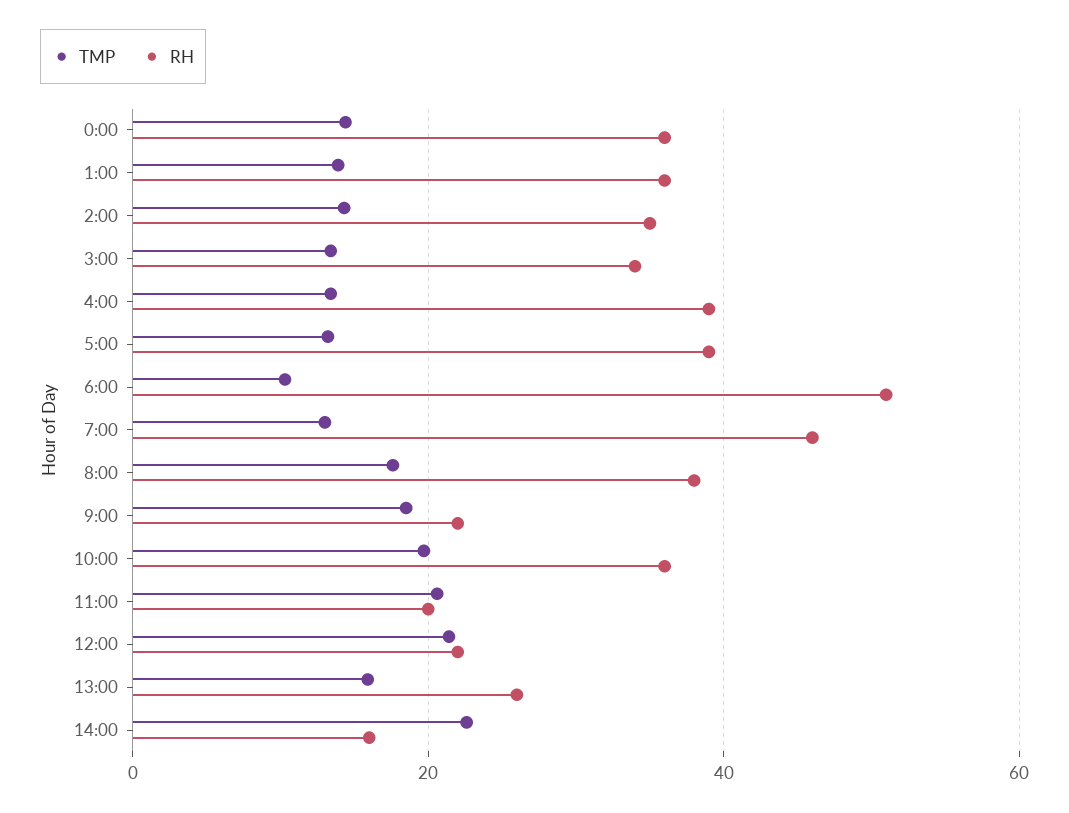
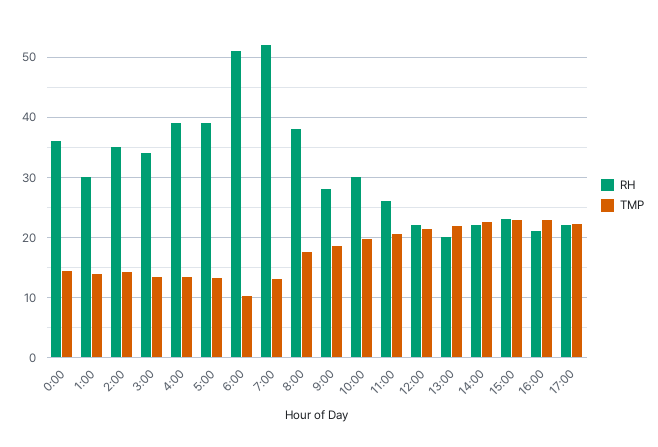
RH, 1:00: 36 -> 30
RH, 7:00: 46 -> 52
RH, 9:00: 22 -> 28
RH, 10:00: 36 -> 30
RH, 11:00: 20 -> 26
TMP, 13:00: 16 -> 22
RH, 13:00: 26 -> 20
RH, 14:00: 16 -> 22
RH, 15:00: none -> 23
TMP, 15:00: none -> 23
RH, 16:00: none -> 21
TMP, 16:00: none -> 23
RH, 17:00: none -> 22
TMP, 17:00: none -> 22

